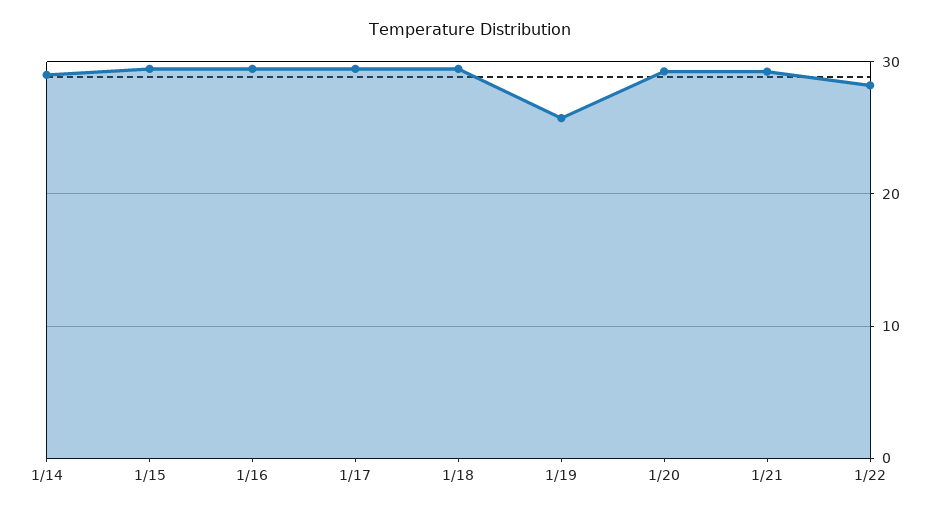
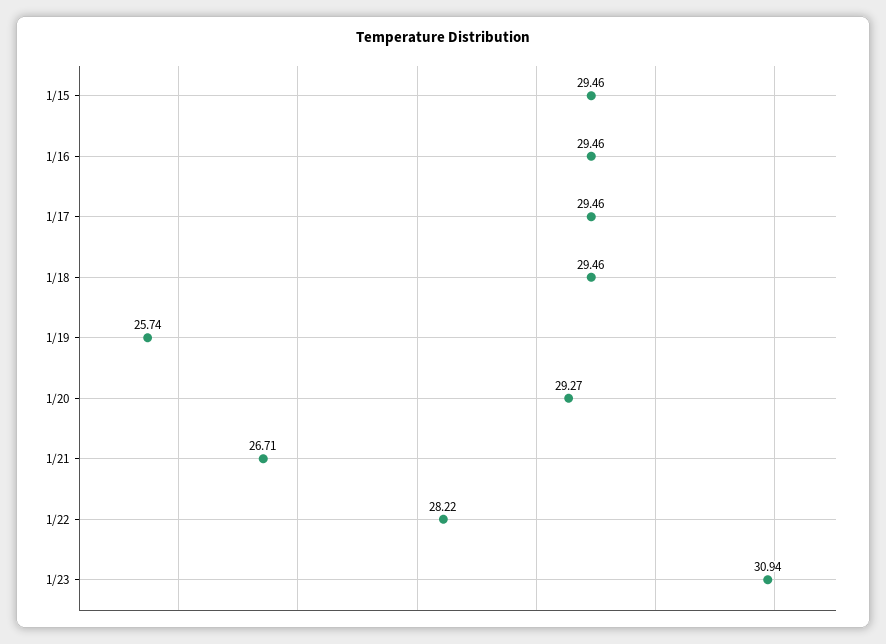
1/14: 29 -> none
1/21: 29 -> 26.71
1/23: none -> 30.94

